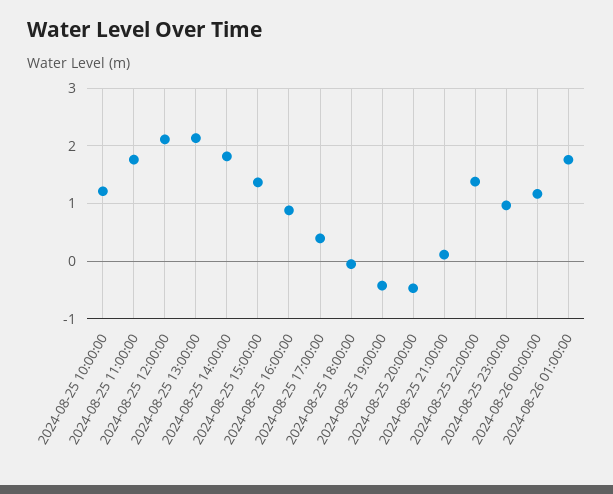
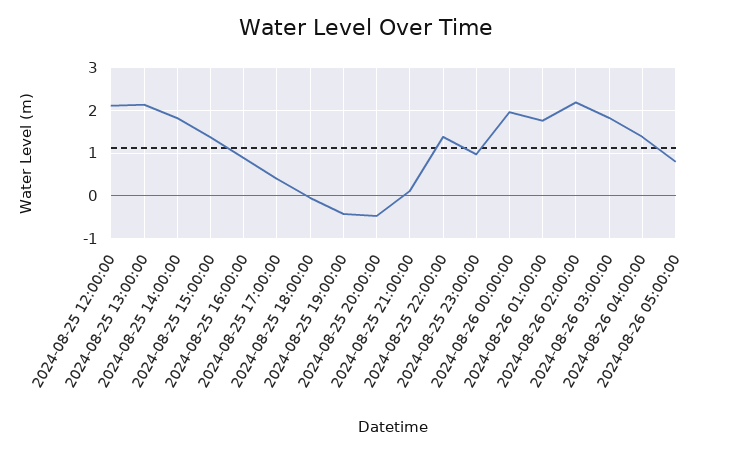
2024-08-25 10:00:00: 1.2 -> none
2024-08-25 11:00:00: 1.8 -> none
2024-08-26 00:00:00: 1.2 -> 2
2024-08-26 02:00:00: none -> 2.2
2024-08-26 03:00:00: none -> 1.8
2024-08-26 04:00:00: none -> 1.4
2024-08-26 05:00:00: none -> 0.8

